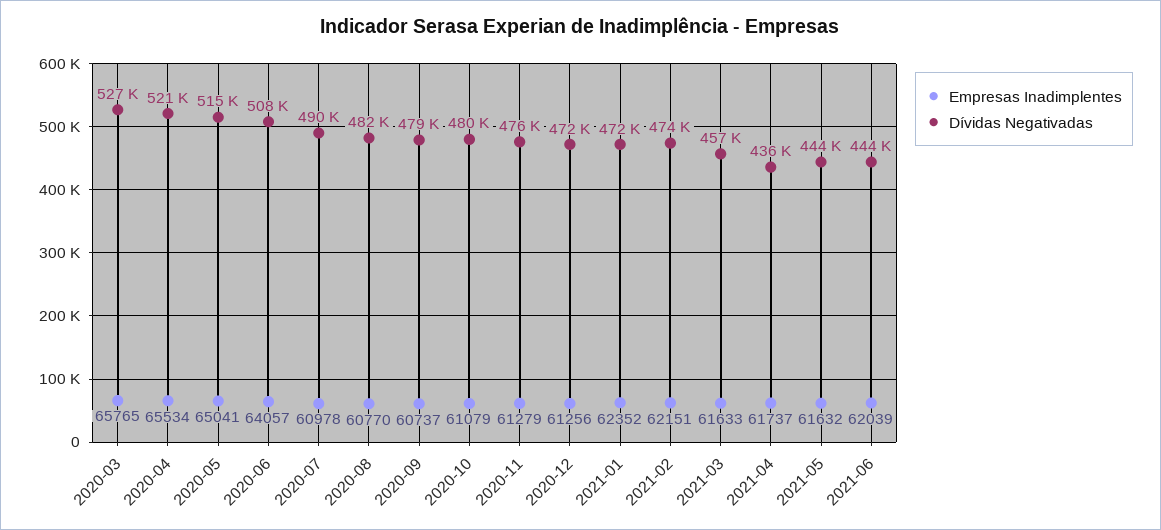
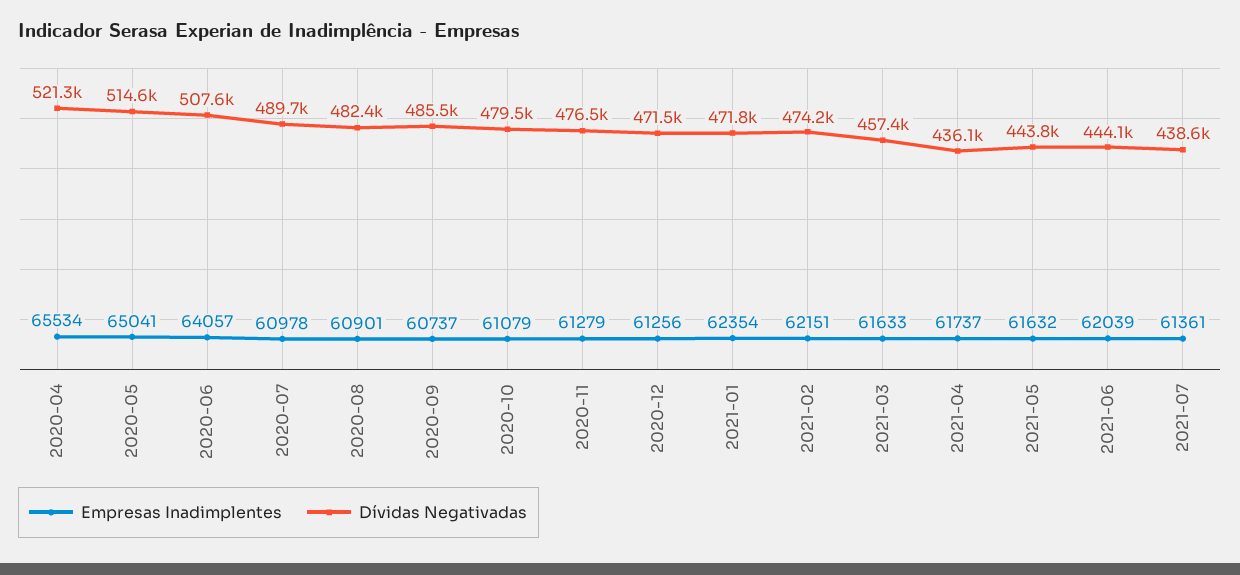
Empresas Inadimplentes, 2020-03: 65765 -> none
Dívidas Negativadas, 2020-03: 527000 -> none
Empresas Inadimplentes, 2020-08: 60770 -> 60901
Dívidas Negativadas, 2020-09: 479000 -> 485500
Empresas Inadimplentes, 2021-01: 62352 -> 62354
Empresas Inadimplentes, 2021-07: none -> 61361
Dívidas Negativadas, 2021-07: none -> 438600

